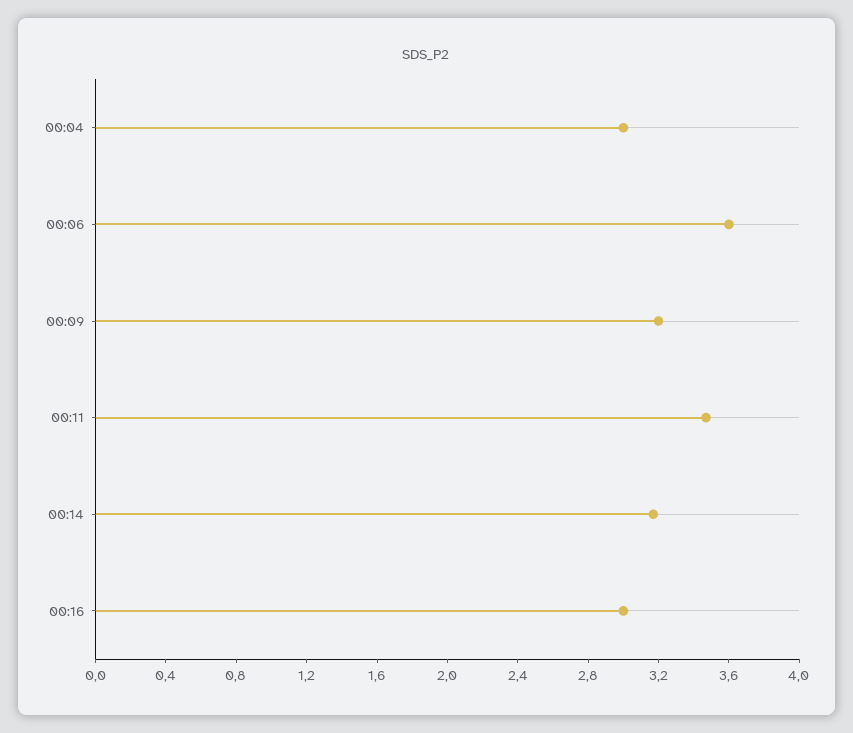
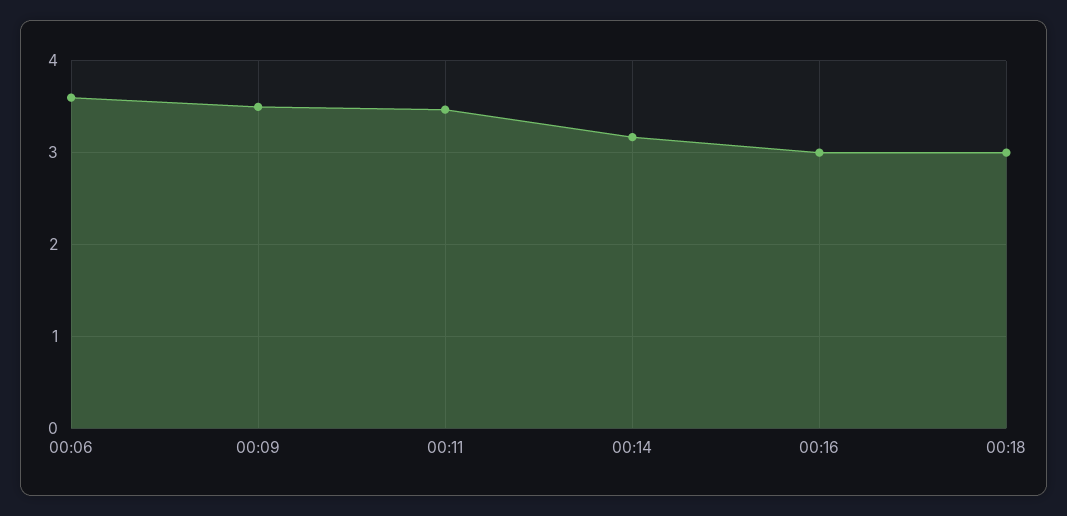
00:04: 3 -> none
00:09: 3.2 -> 3.5
00:18: none -> 3

